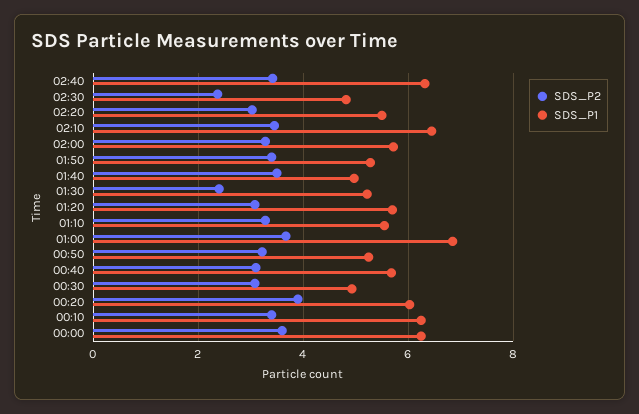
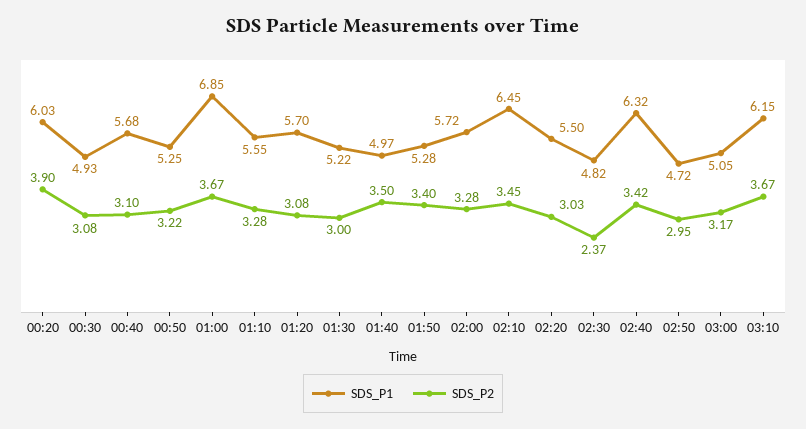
SDS_P2, 01:30: 2.4 -> 3
SDS_P2, 00:10: 3.4 -> none
SDS_P1, 00:10: 6.2 -> none
SDS_P2, 00:00: 3.6 -> none
SDS_P1, 00:00: 6.2 -> none
SDS_P1, 02:50: none -> 4.72
SDS_P2, 02:50: none -> 2.95
SDS_P1, 03:00: none -> 5.05
SDS_P2, 03:00: none -> 3.17
SDS_P1, 03:10: none -> 6.15
SDS_P2, 03:10: none -> 3.67

